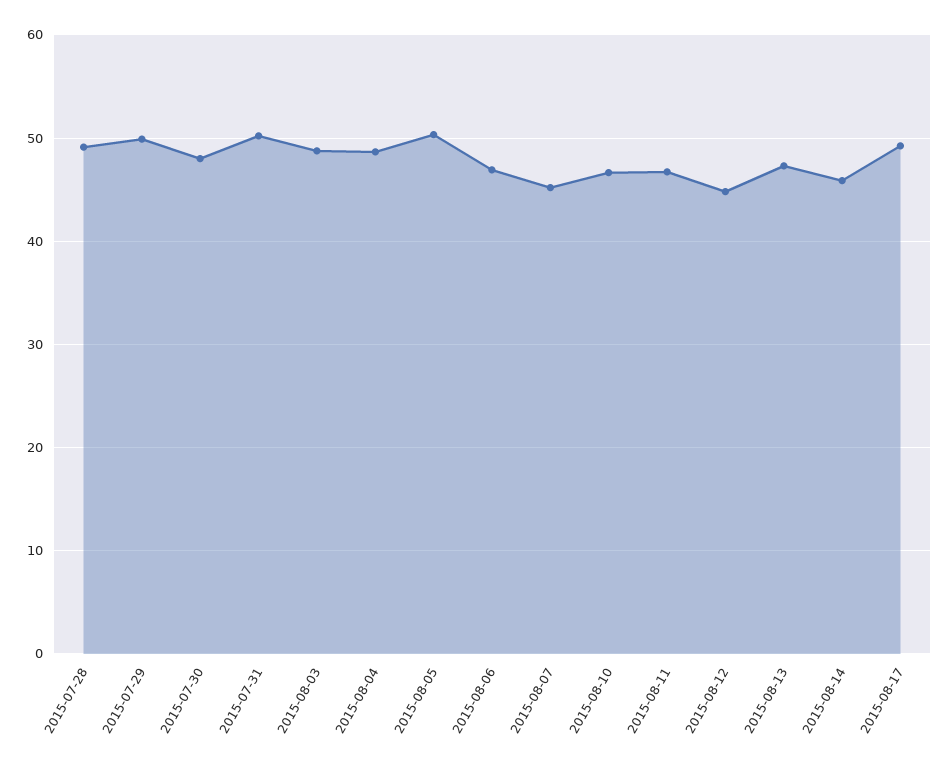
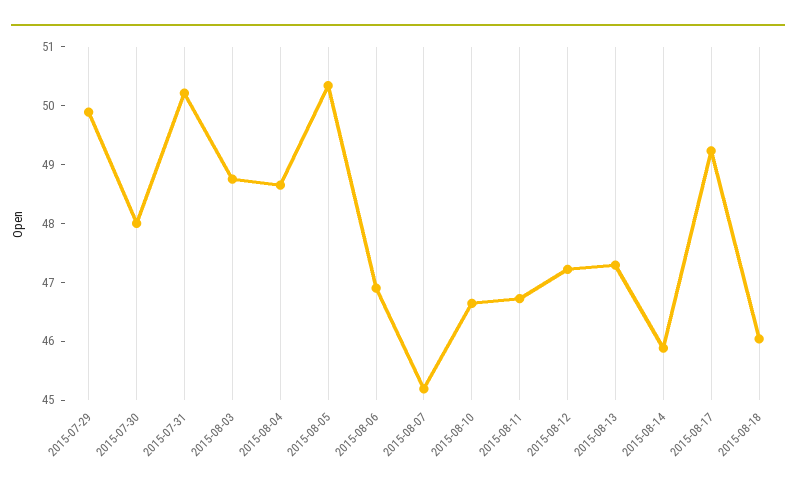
2015-07-28: 49 -> none
2015-08-12: 45 -> 47.2
2015-08-18: none -> 46

